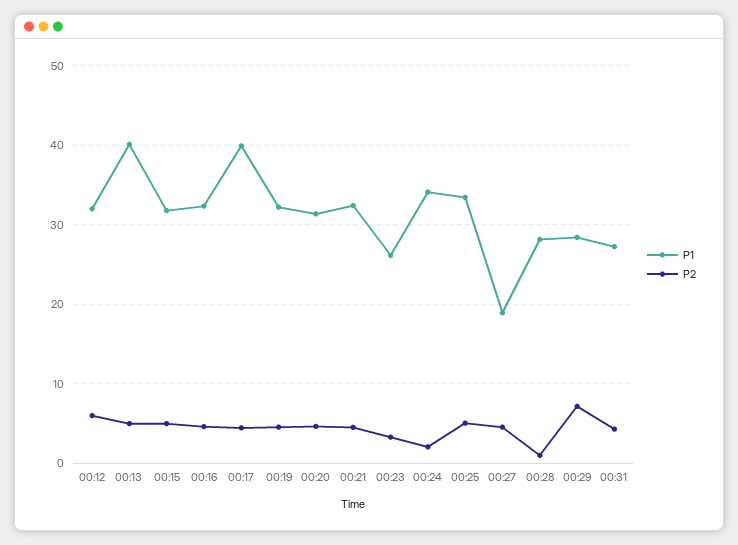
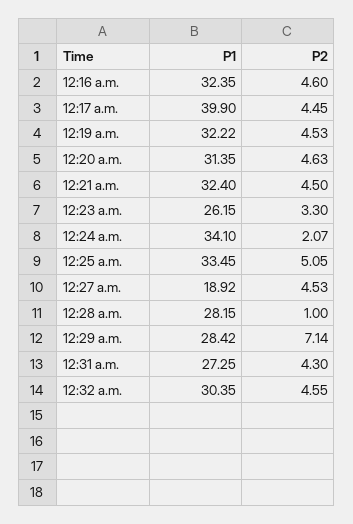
P1, 00:12: 32 -> none
P2, 00:12: 6 -> none
P1, 00:13: 40 -> none
P2, 00:13: 5 -> none
P1, 00:15: 32 -> none
P2, 00:15: 5 -> none
P1, 12:32 a.m.: none -> 30.35
P2, 12:32 a.m.: none -> 4.55

